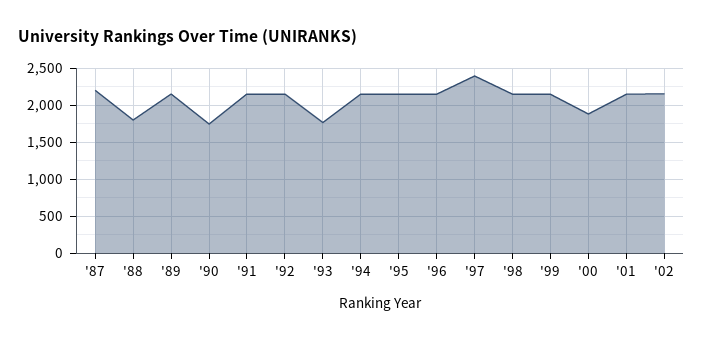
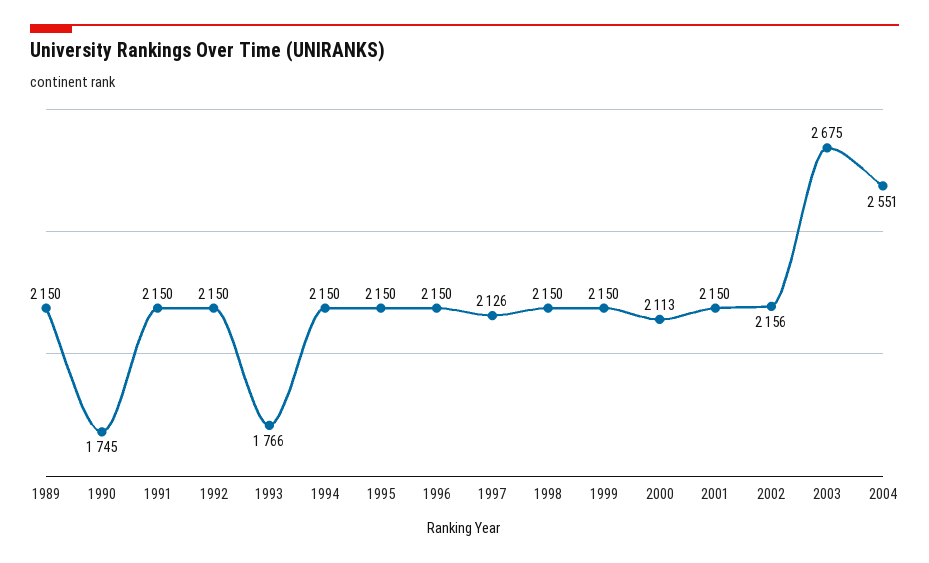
'87: 2200 -> none
'88: 1800 -> none
'97: 2400 -> 2126
'00: 1900 -> 2113
2003: none -> 2675
2004: none -> 2551

